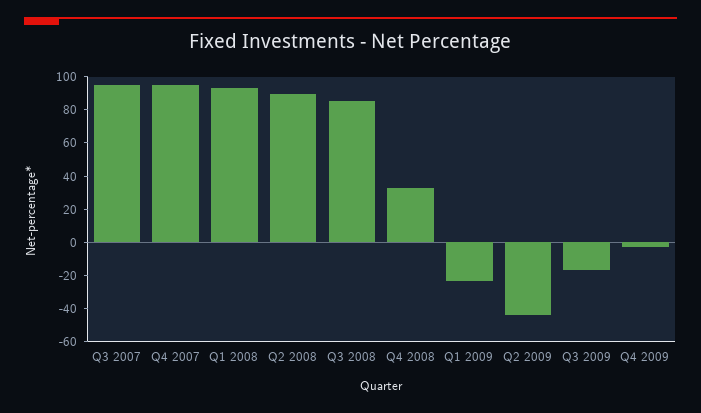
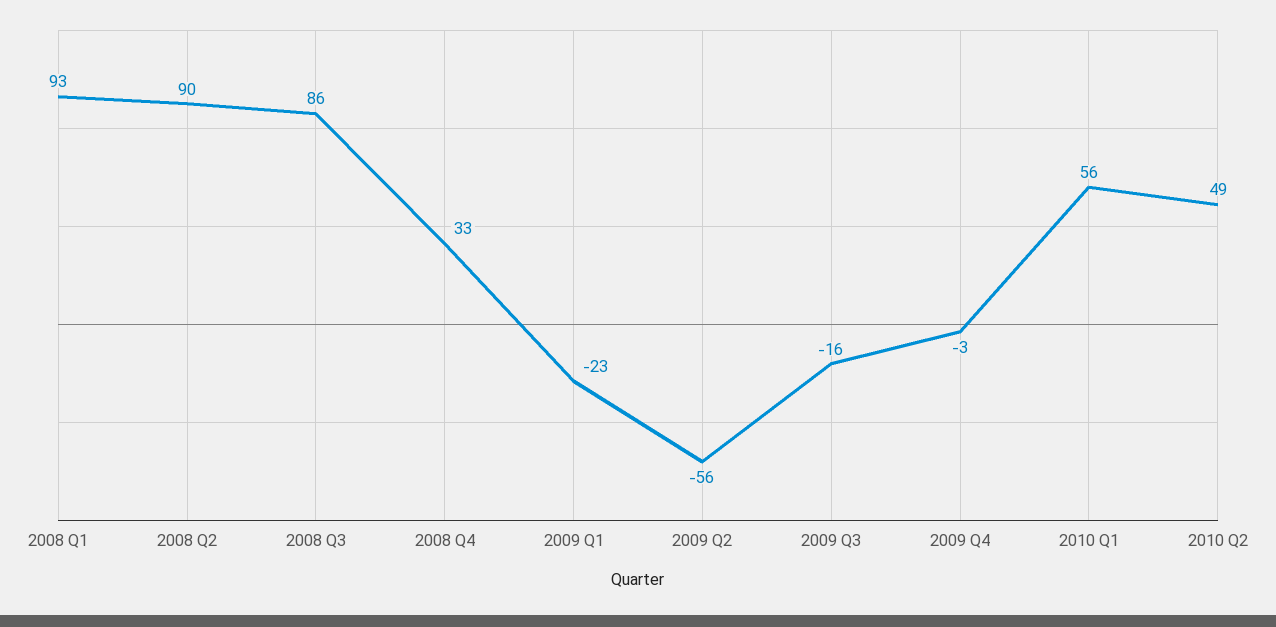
Q3 2007: 95 -> none
Q4 2007: 95 -> none
Q2 2009: -45 -> -56
2010 Q1: none -> 56
2010 Q2: none -> 49

